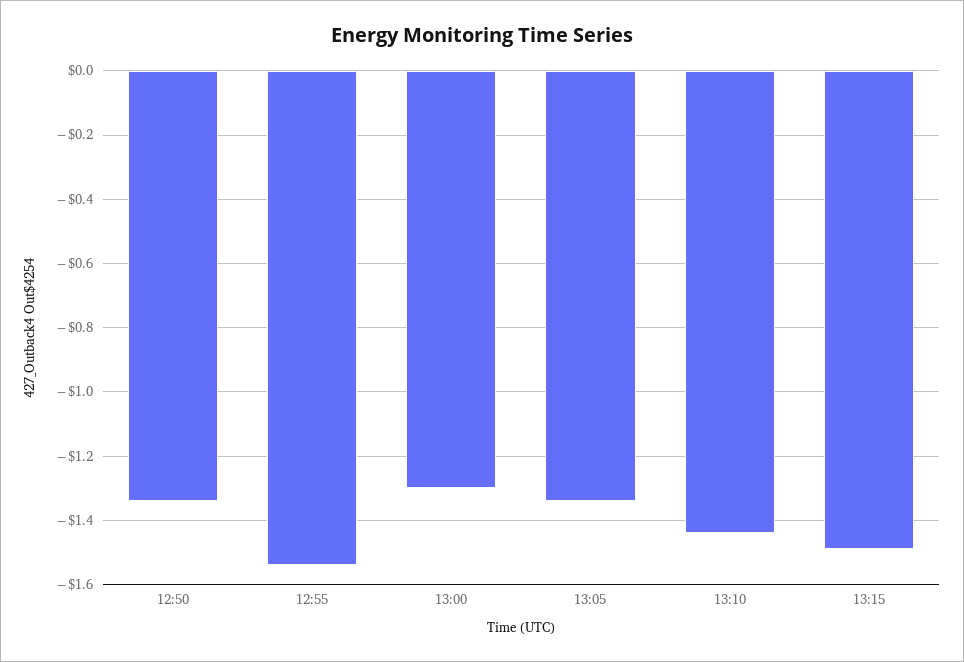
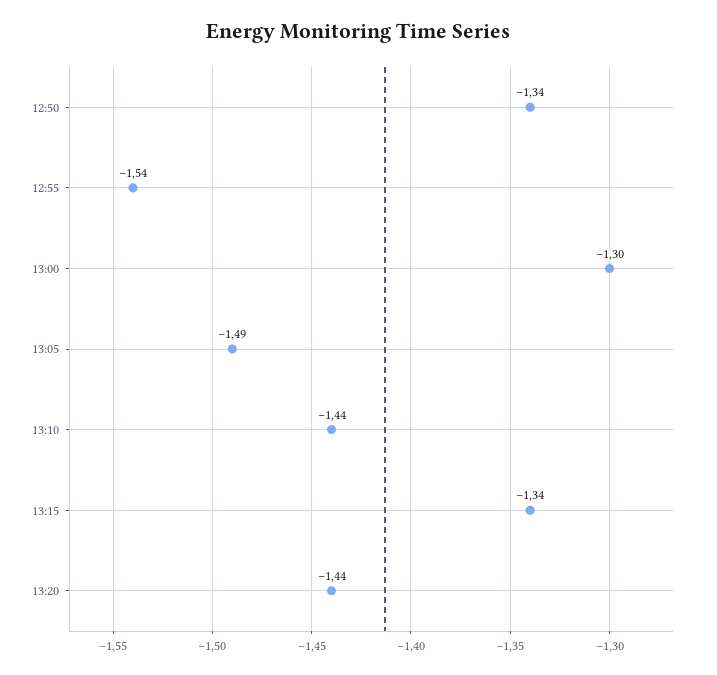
13:05: -1.35 -> -1.49
13:15: -1.5 -> -1.34
13:20: none -> -1.44

